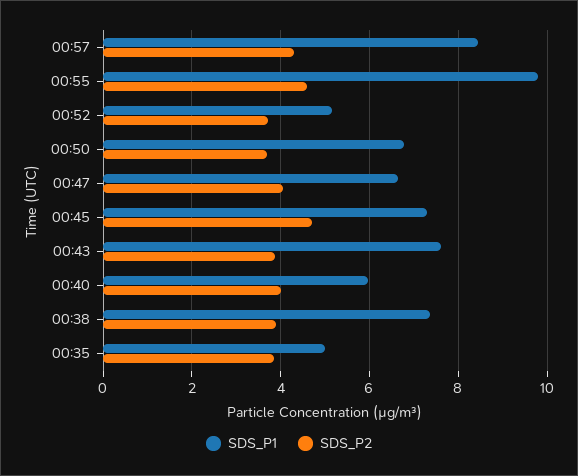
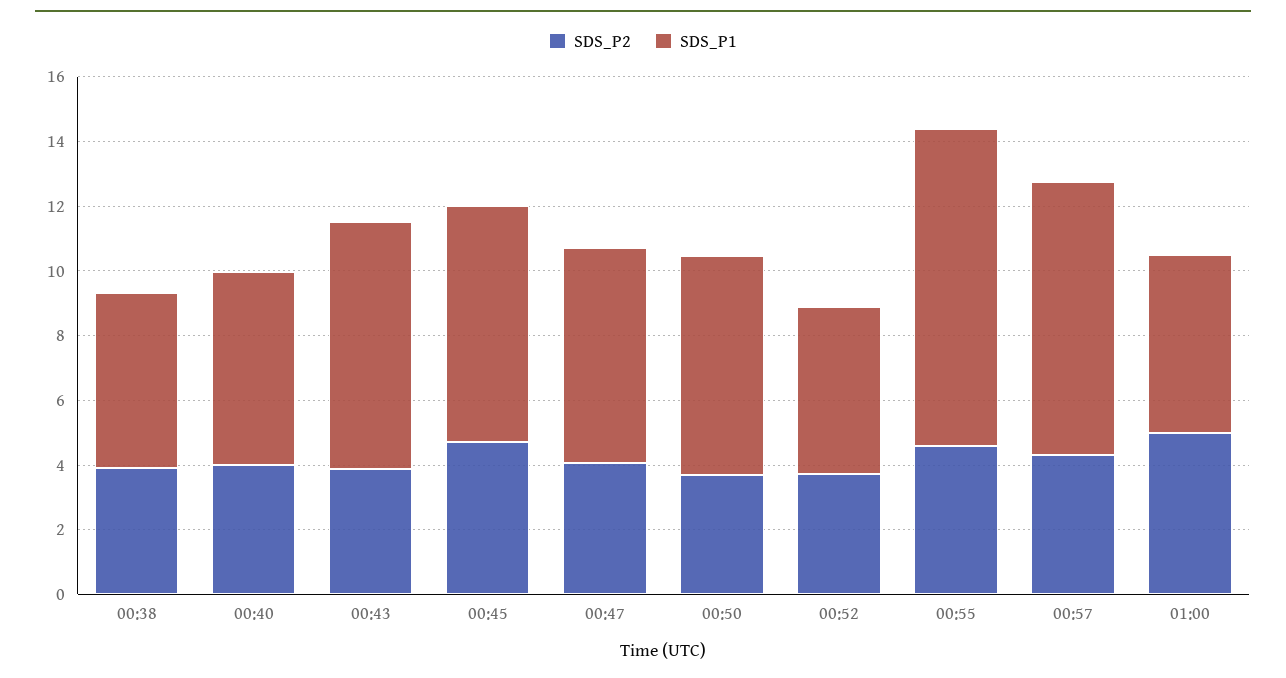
SDS_P1, 00:38: 7.4 -> 5.5
SDS_P1, 00:35: 5 -> none
SDS_P2, 00:35: 3.8 -> none
SDS_P2, 01:00: none -> 5
SDS_P1, 01:00: none -> 5.5

